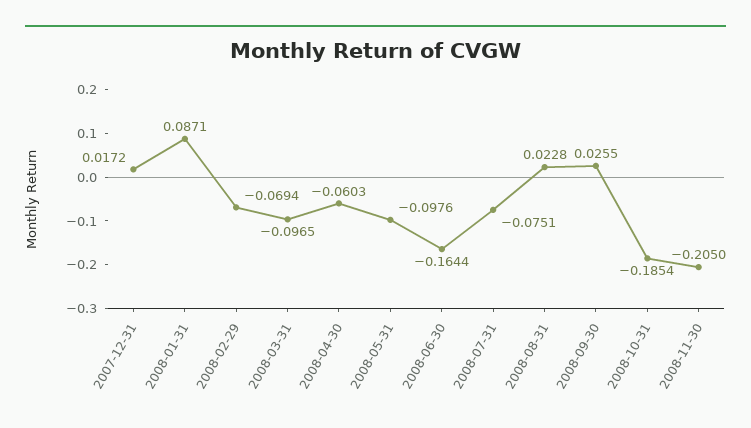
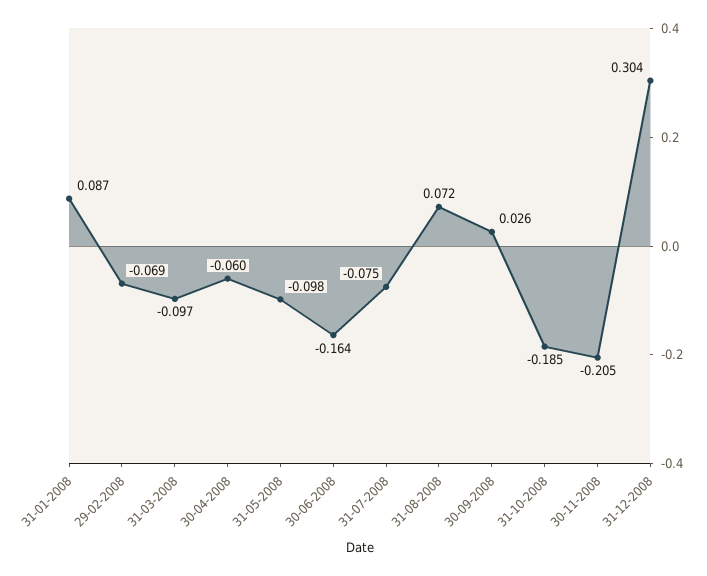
2007-12-31: 0.0172 -> none
2008-08-31: 0.0228 -> 0.072
31-12-2008: none -> 0.304

